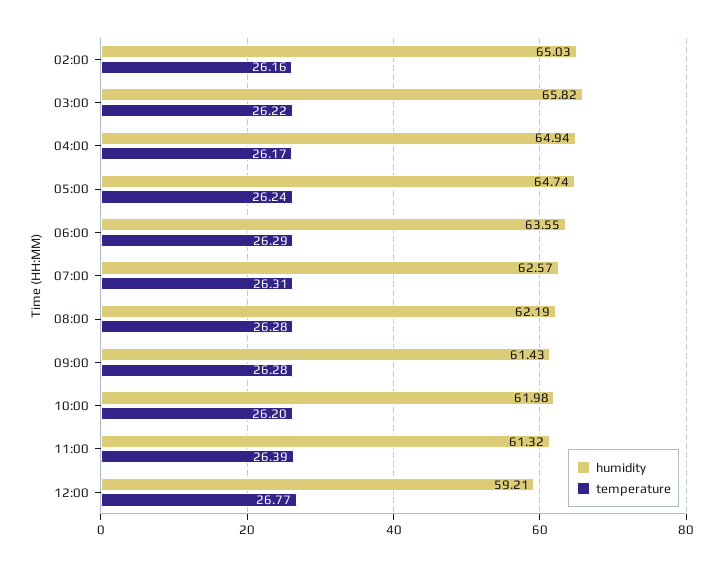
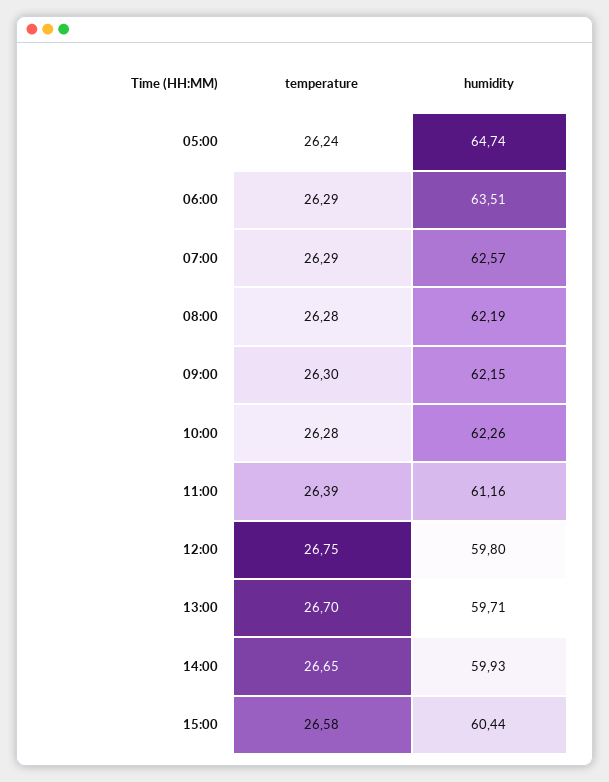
humidity, 02:00: 65.03 -> none
temperature, 02:00: 26.16 -> none
humidity, 03:00: 65.82 -> none
temperature, 03:00: 26.22 -> none
humidity, 04:00: 64.94 -> none
temperature, 04:00: 26.17 -> none
humidity, 06:00: 63.55 -> 63.51
temperature, 07:00: 26.31 -> 26.29
humidity, 09:00: 61.43 -> 62.15
temperature, 09:00: 26.28 -> 26.3
humidity, 10:00: 61.98 -> 62.26
temperature, 10:00: 26.2 -> 26.28
humidity, 11:00: 61.32 -> 61.16
humidity, 12:00: 59.21 -> 59.8
temperature, 12:00: 26.77 -> 26.75
temperature, 13:00: none -> 26.7
humidity, 13:00: none -> 59.71
temperature, 14:00: none -> 26.65
humidity, 14:00: none -> 59.93
temperature, 15:00: none -> 26.58
humidity, 15:00: none -> 60.44

